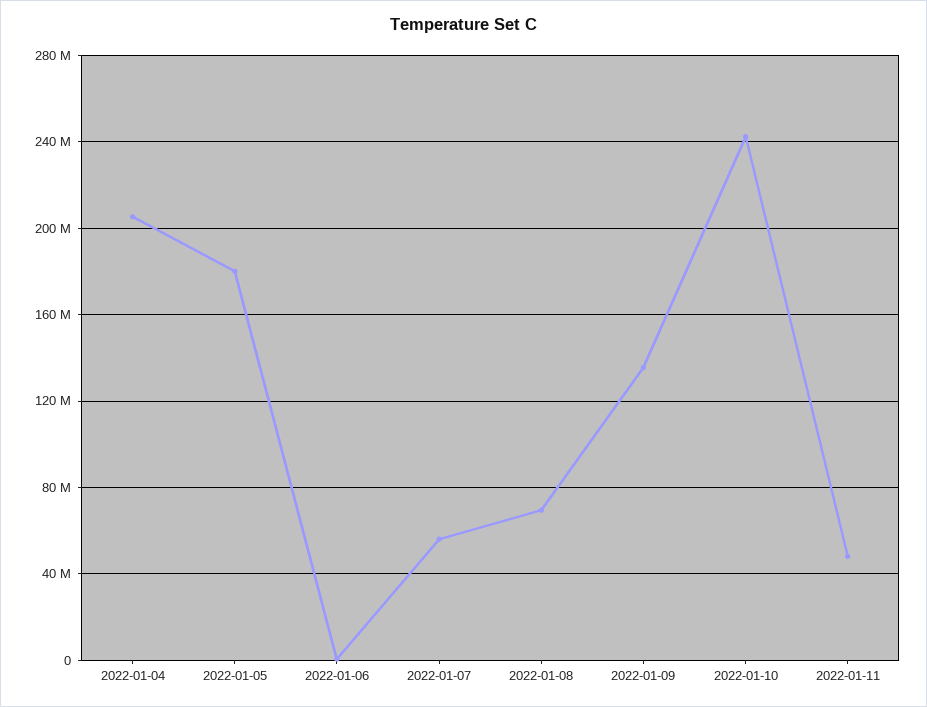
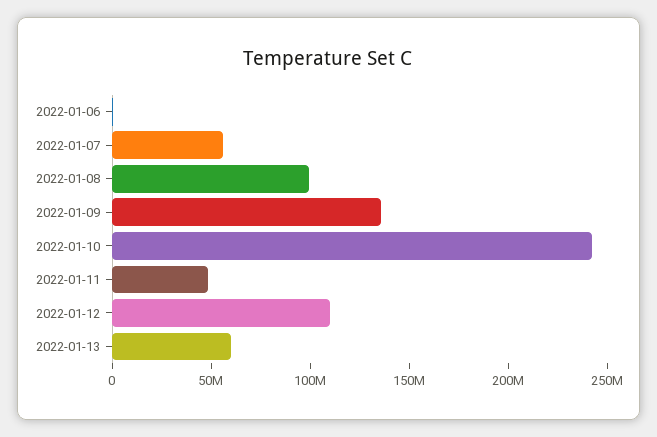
2022-01-04: 205000000 -> none
2022-01-05: 180000000 -> none
2022-01-08: 70000000 -> 100000000
2022-01-12: none -> 110000000
2022-01-13: none -> 60000000

